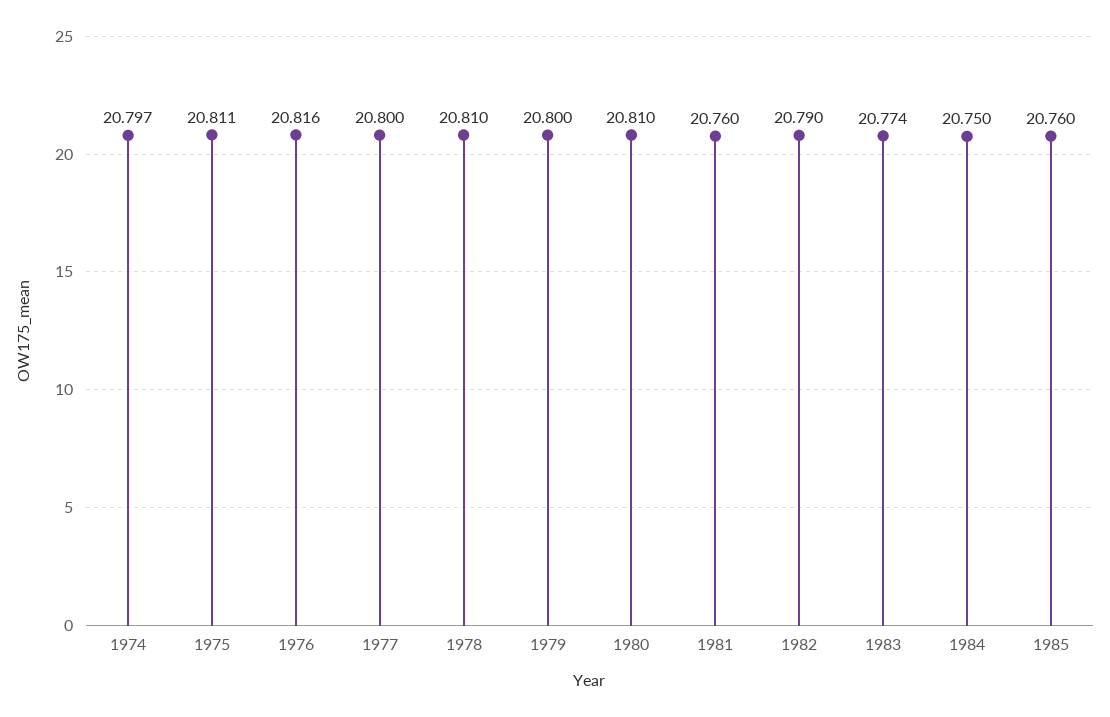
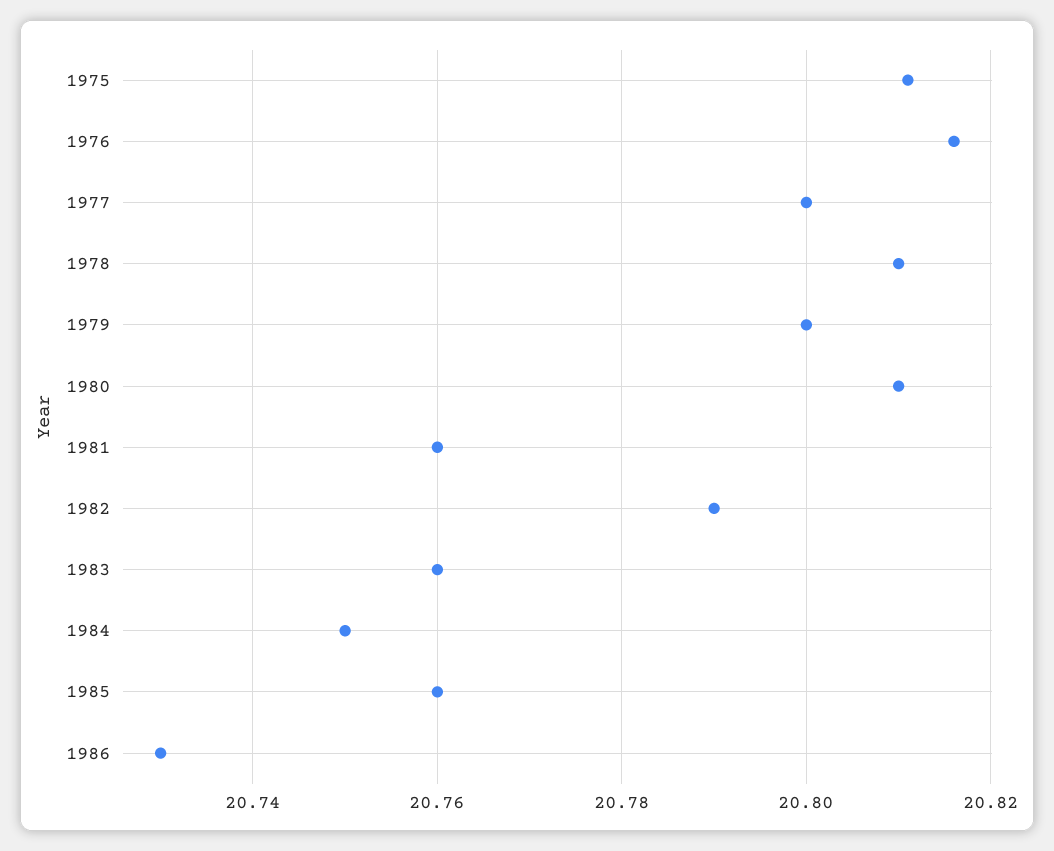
1974: 20.797 -> none
1983: 20.774 -> 20.76
1986: none -> 20.73

